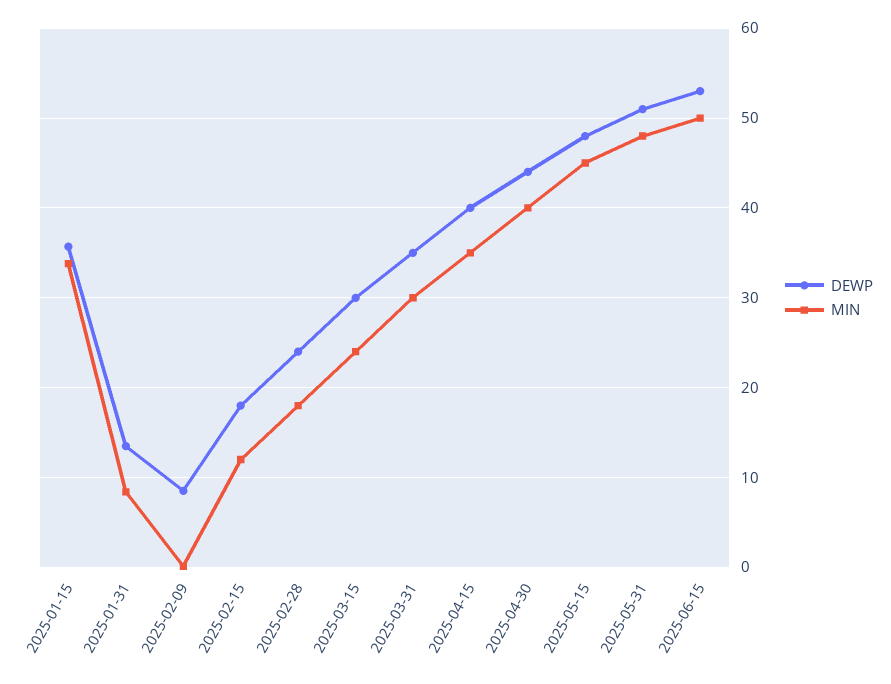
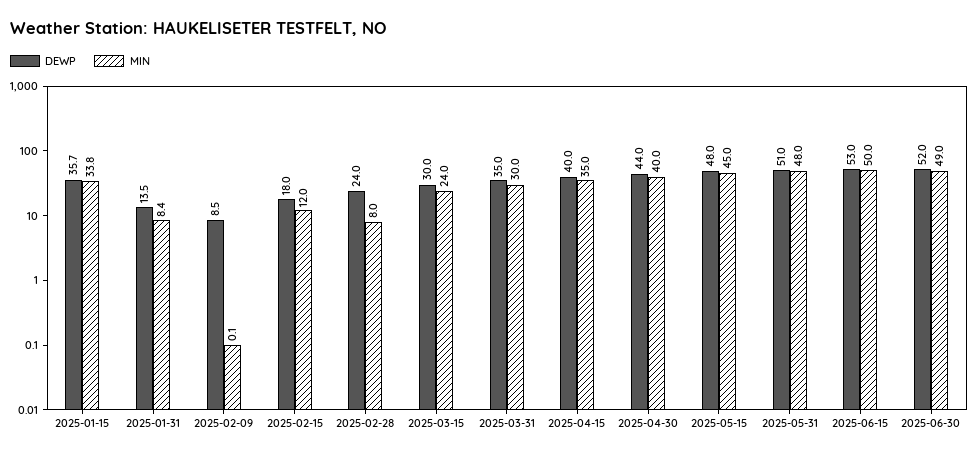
MIN, 2025-02-28: 18 -> 8
DEWP, 2025-06-30: none -> 52
MIN, 2025-06-30: none -> 49

